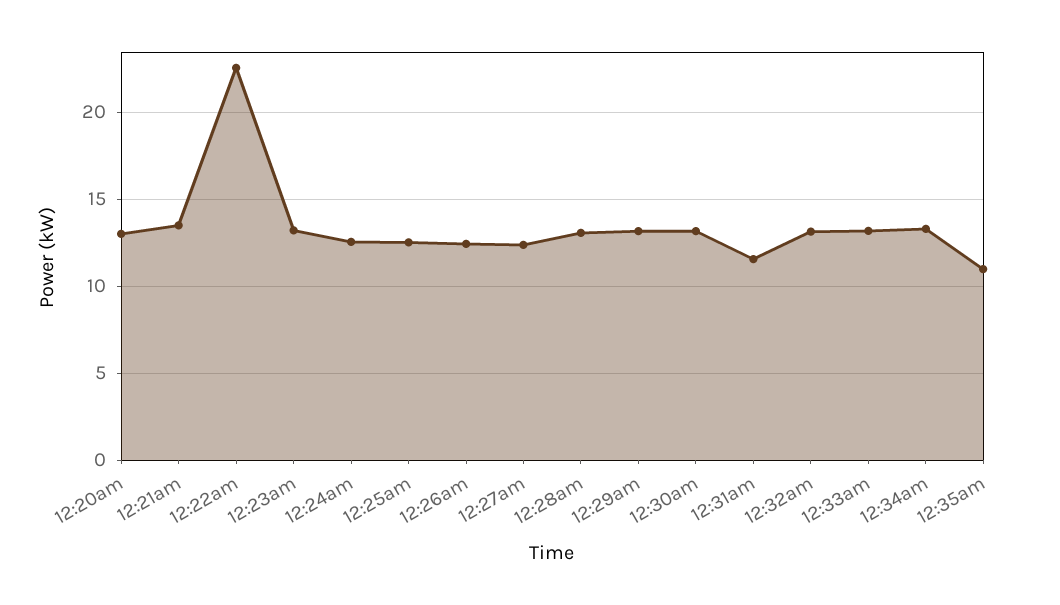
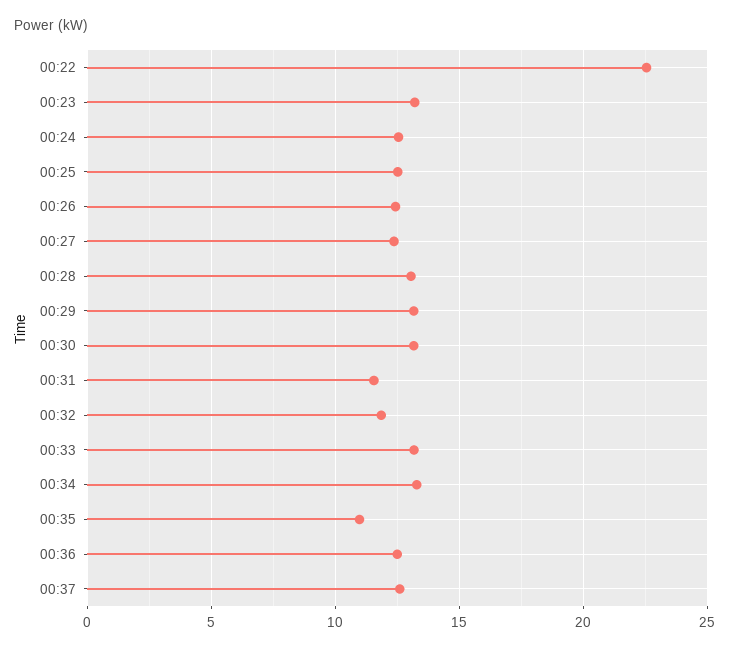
12:20am: 13 -> none
12:21am: 13.5 -> none
12:32am: 13 -> 12
00:36: none -> 12.5
00:37: none -> 12.5

